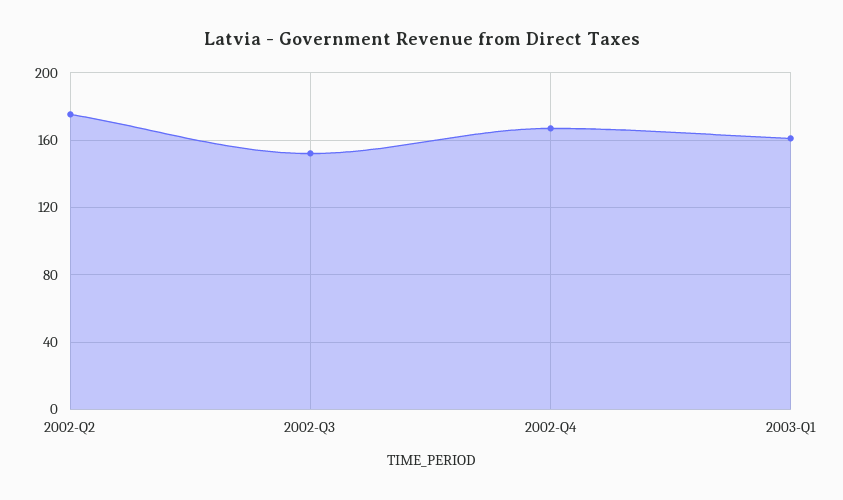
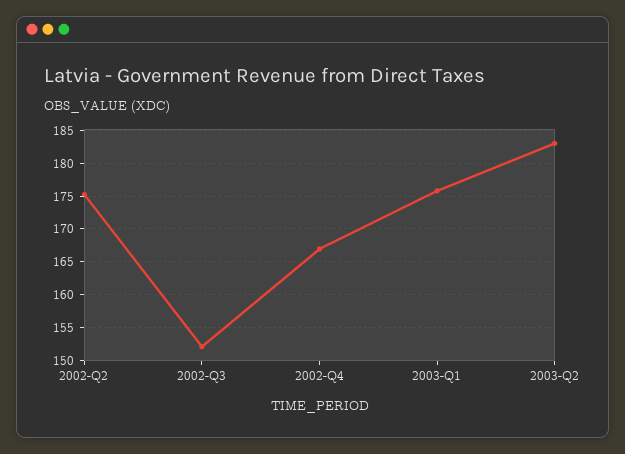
2003-Q1: 160 -> 176
2003-Q2: none -> 183

